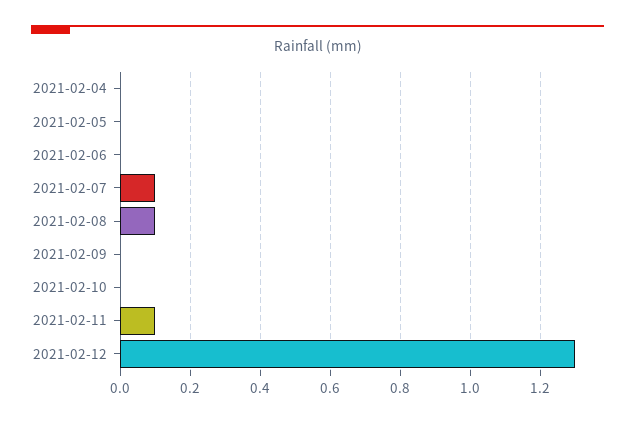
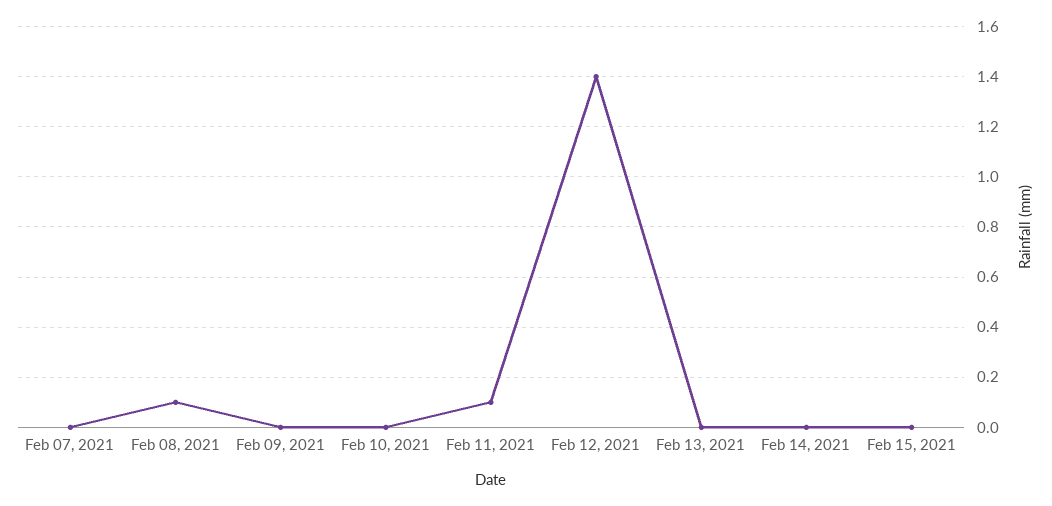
2021-02-04: 0 -> none
2021-02-05: 0 -> none
2021-02-06: 0 -> none
2021-02-07: 0.1 -> 0
2021-02-12: 1.3 -> 1.4
Feb 13, 2021: none -> 0
Feb 14, 2021: none -> 0
Feb 15, 2021: none -> 0

